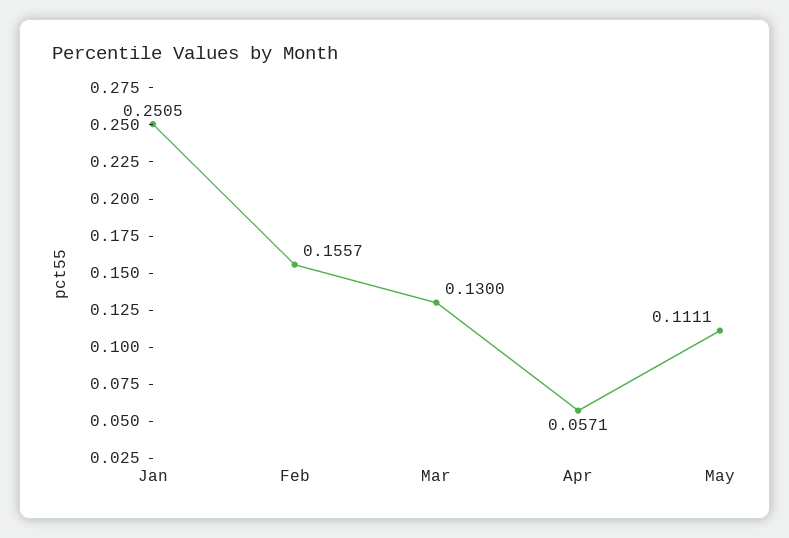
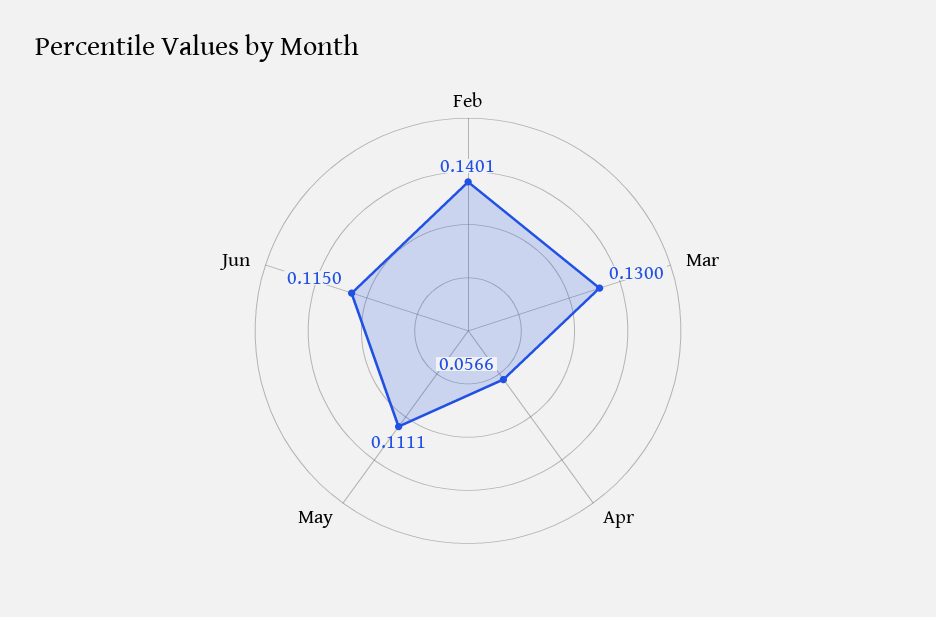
Jan: 0.2505 -> none
Feb: 0.1557 -> 0.1401
Apr: 0.0571 -> 0.0566
Jun: none -> 0.115

